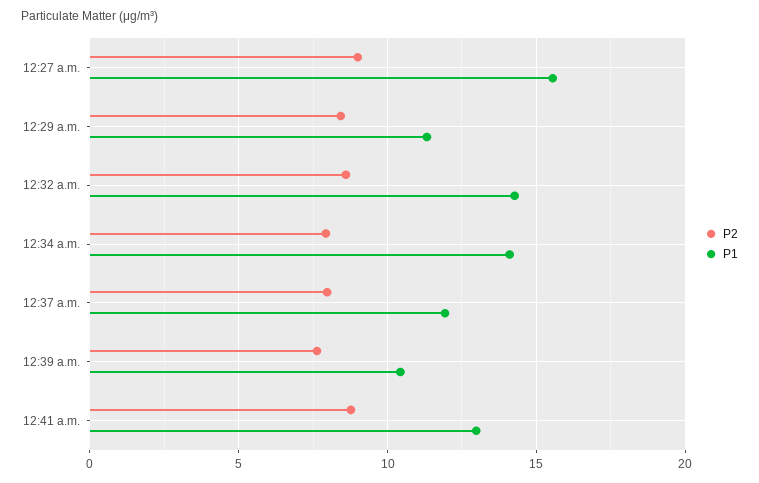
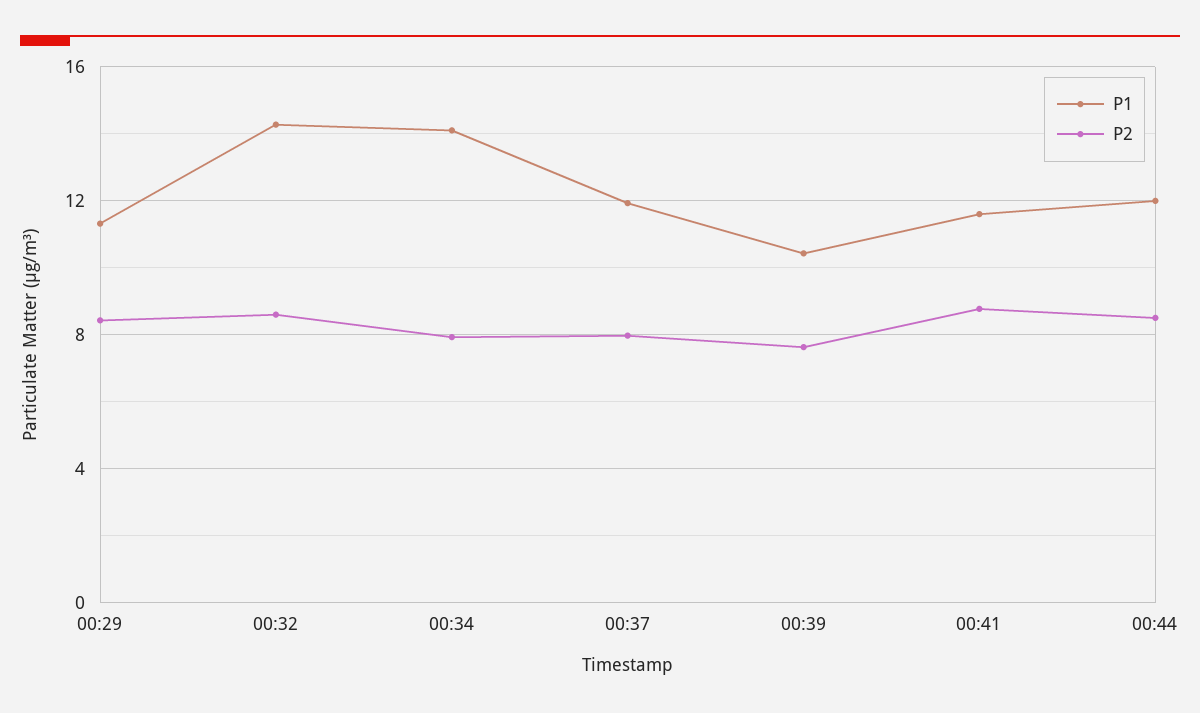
P2, 12:27 a.m.: 9 -> none
P1, 12:27 a.m.: 15.5 -> none
P1, 12:41 a.m.: 13 -> 11.5
P1, 00:44: none -> 12
P2, 00:44: none -> 8.5

